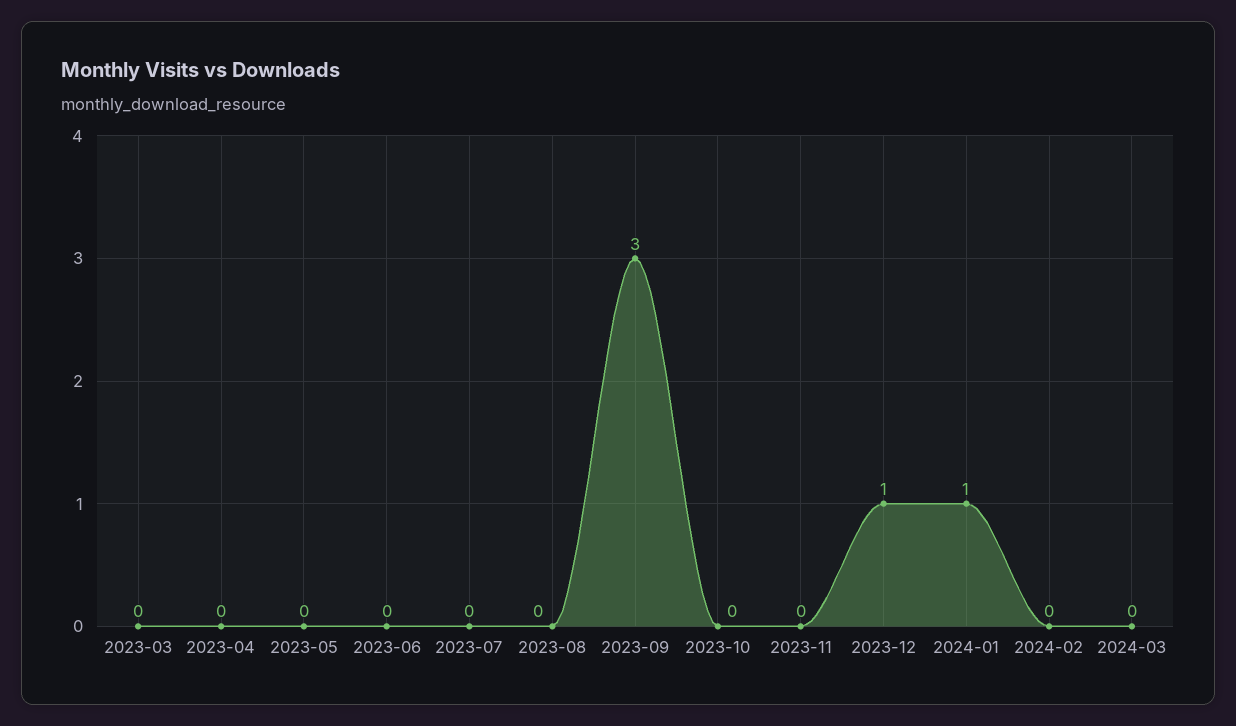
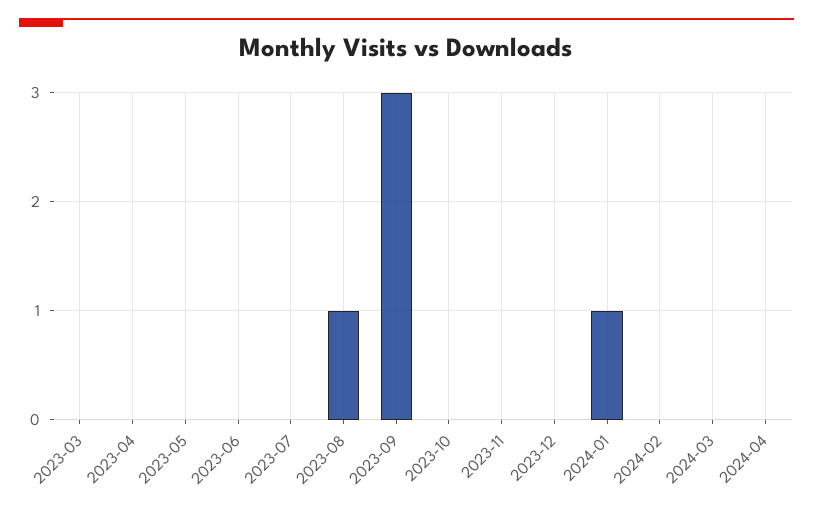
2023-08: 0 -> 1
2023-12: 1 -> 0
2024-04: none -> 0

